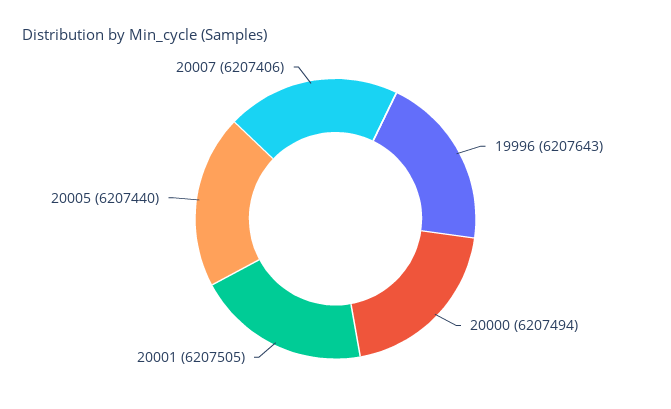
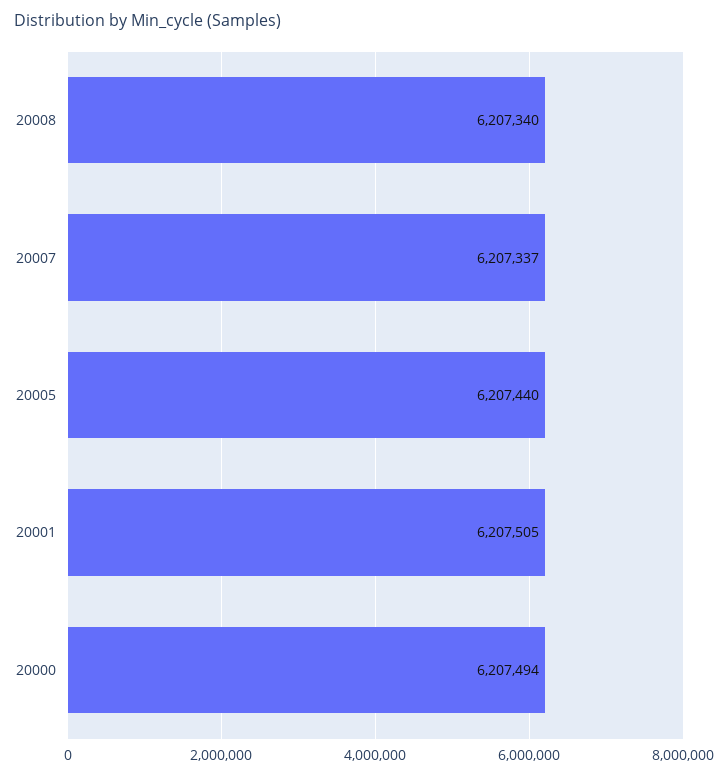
19996: 6207643 -> none
20007: 6207406 -> 6207337
20008: none -> 6207340

